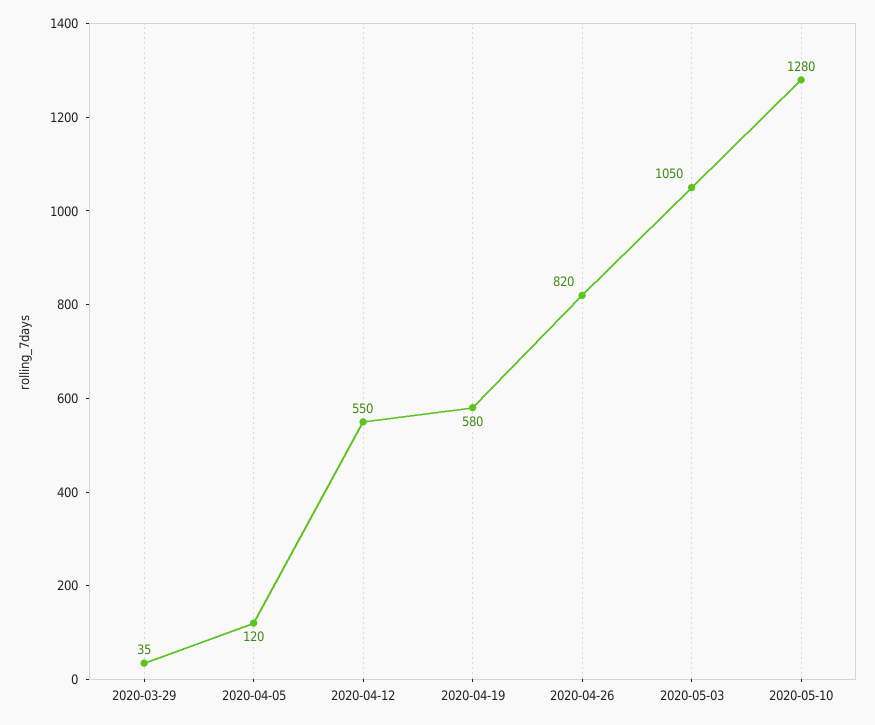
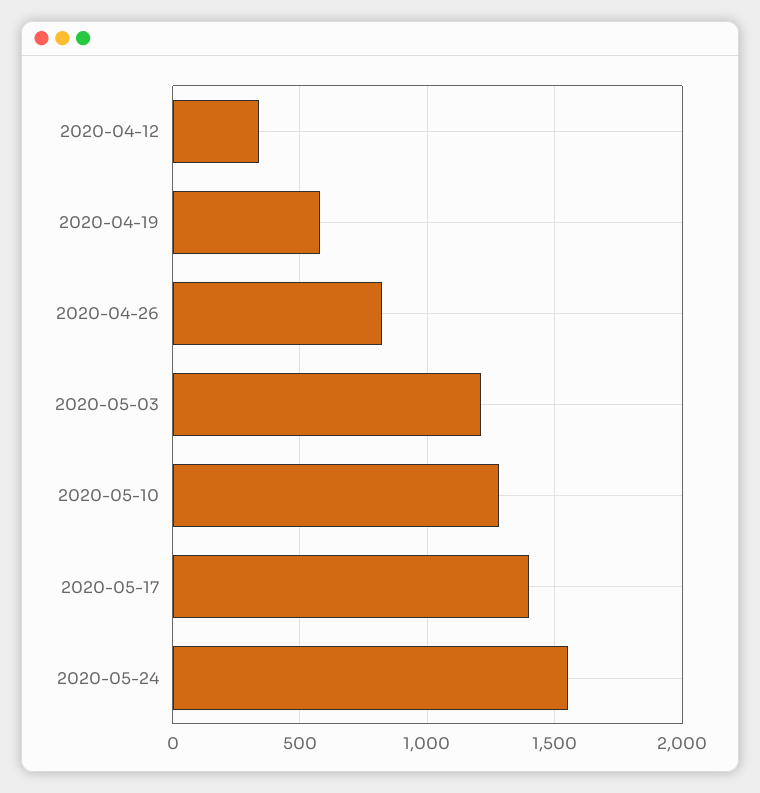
2020-03-29: 35 -> none
2020-04-05: 120 -> none
2020-04-12: 550 -> 350
2020-05-03: 1050 -> 1200
2020-05-17: none -> 1400
2020-05-24: none -> 1550

